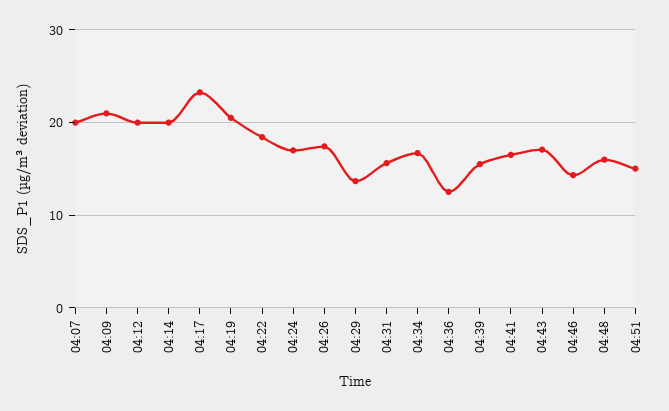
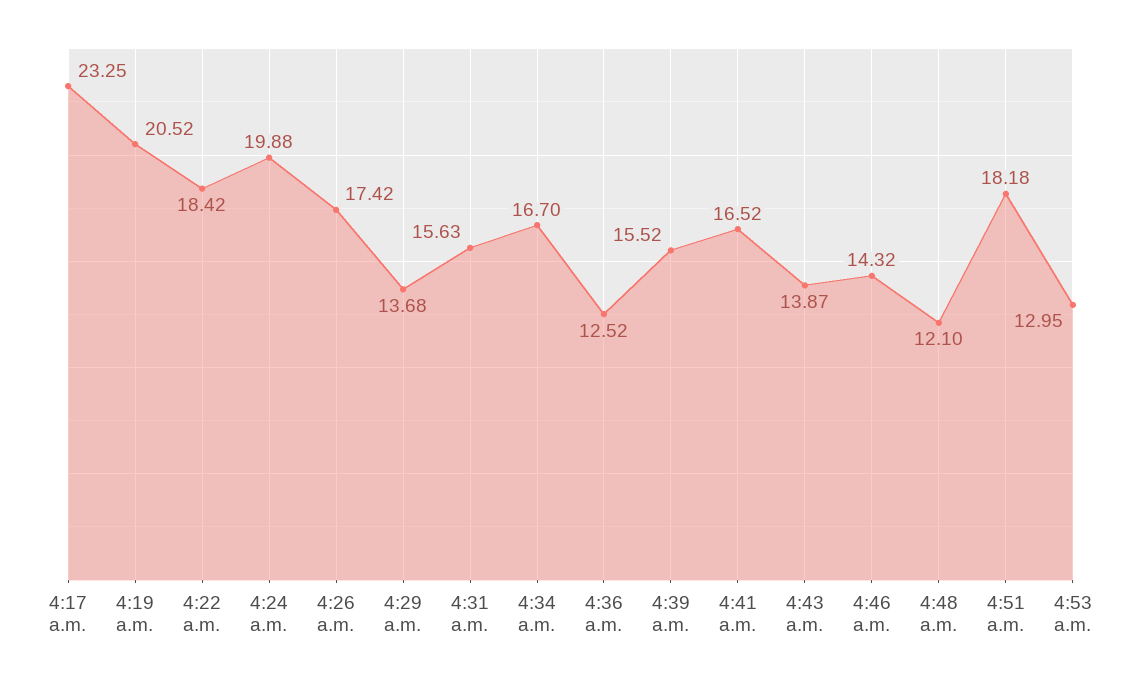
04:07: 20 -> none
04:09: 21 -> none
04:12: 20 -> none
04:14: 20 -> none
04:24: 17 -> 19.88
04:43: 17 -> 13.87
04:48: 16 -> 12.1
04:51: 15 -> 18.18
4:53 a.m.: none -> 12.95

